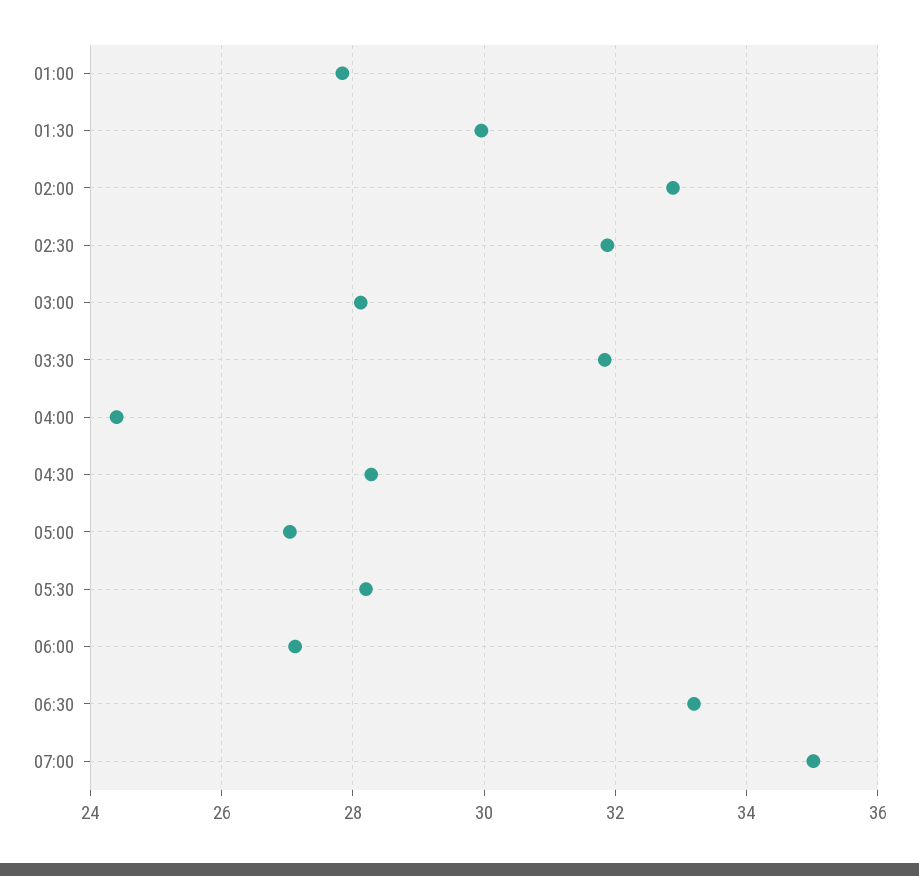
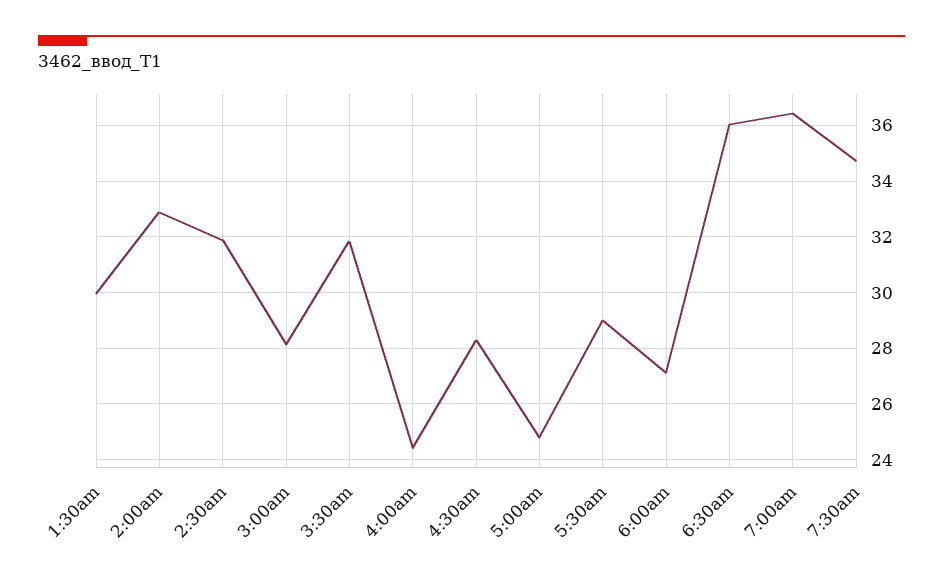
01:00: 27.8 -> none
05:00: 27 -> 24.75
05:30: 28.2 -> 29
06:30: 33.2 -> 36
07:00: 35 -> 36.5
7:30am: none -> 34.75

